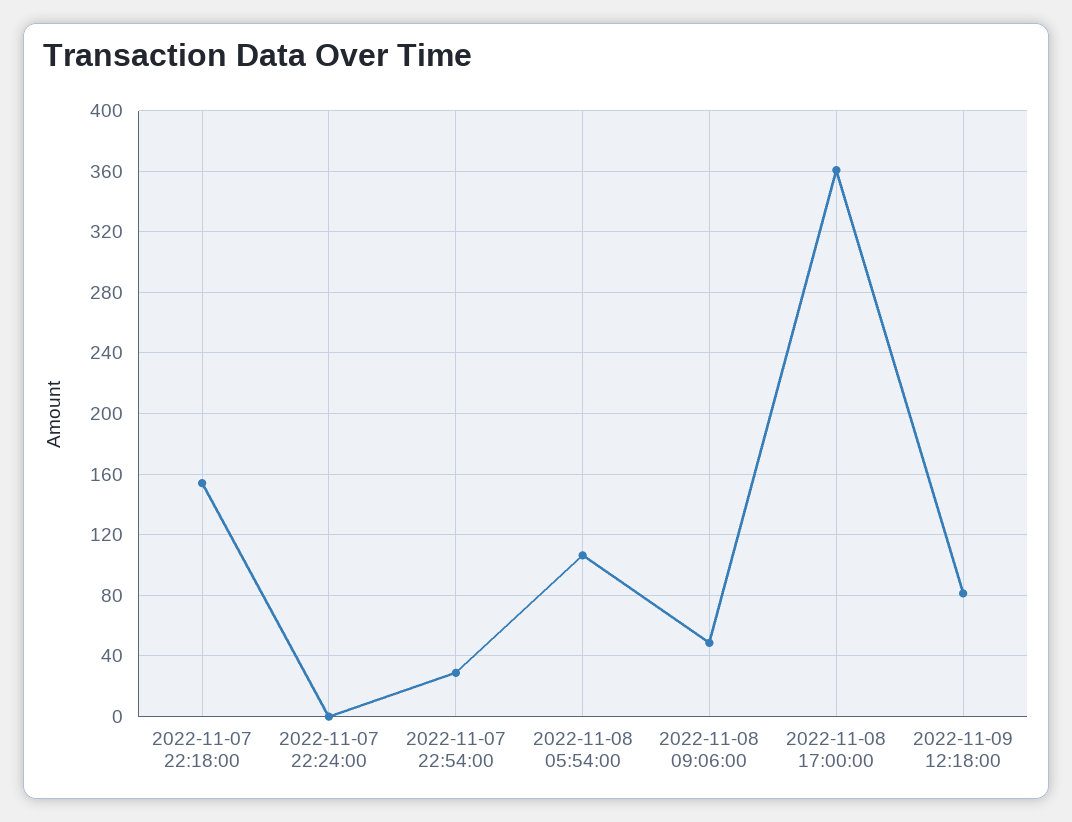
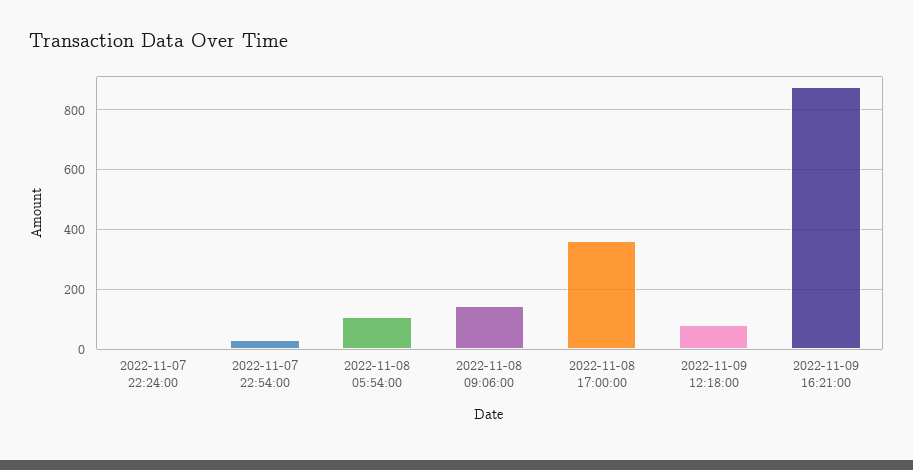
2022-11-07 22:18:00: 155 -> none
2022-11-08 09:06:00: 50 -> 150
2022-11-09 16:21:00: none -> 875

